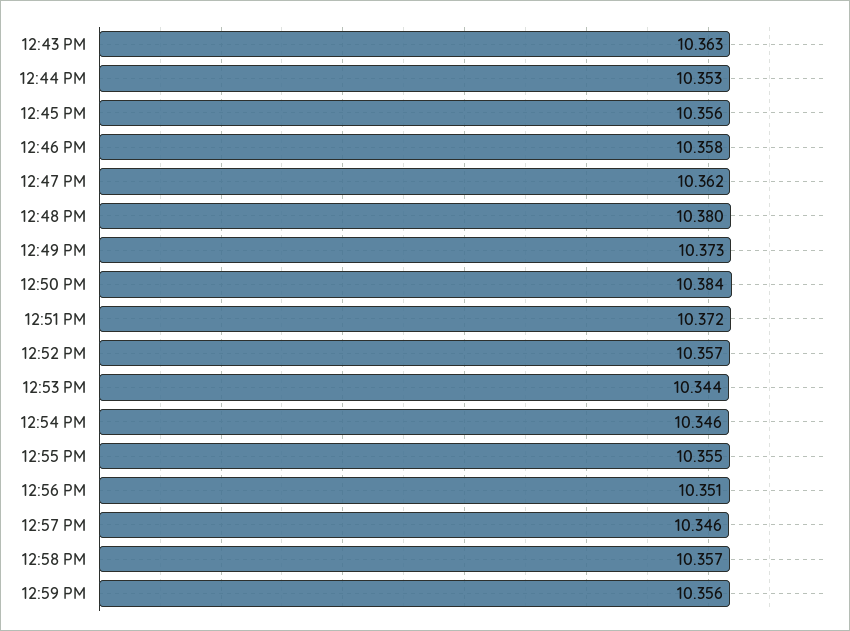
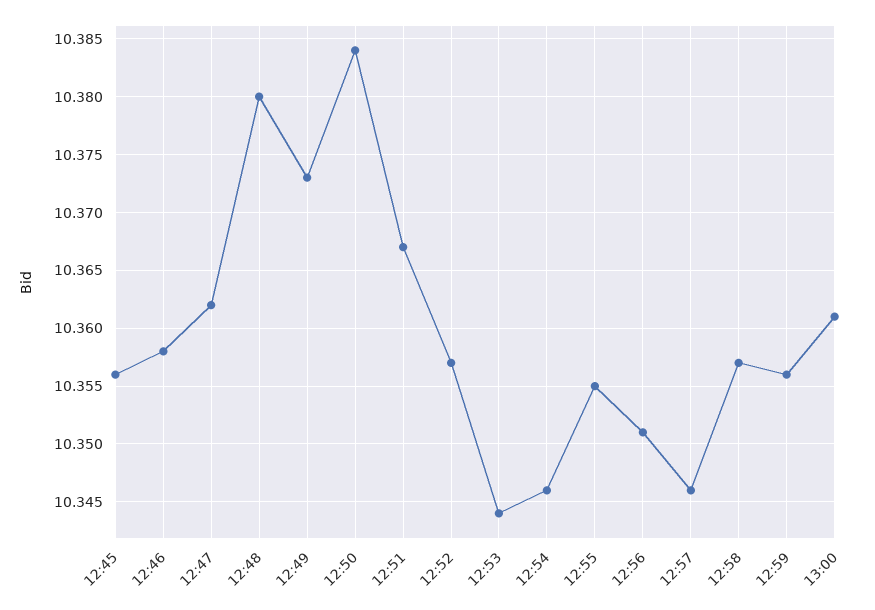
12:43 PM: 10.363 -> none
12:44 PM: 10.353 -> none
12:51 PM: 10.372 -> 10.367
13:00: none -> 10.361

